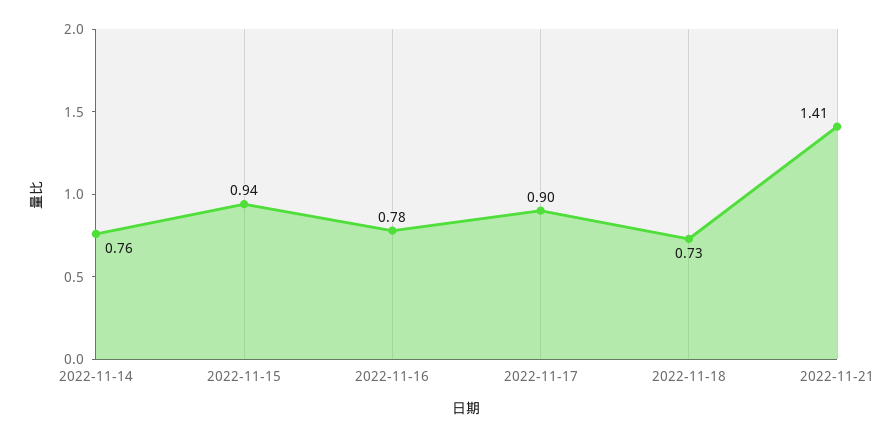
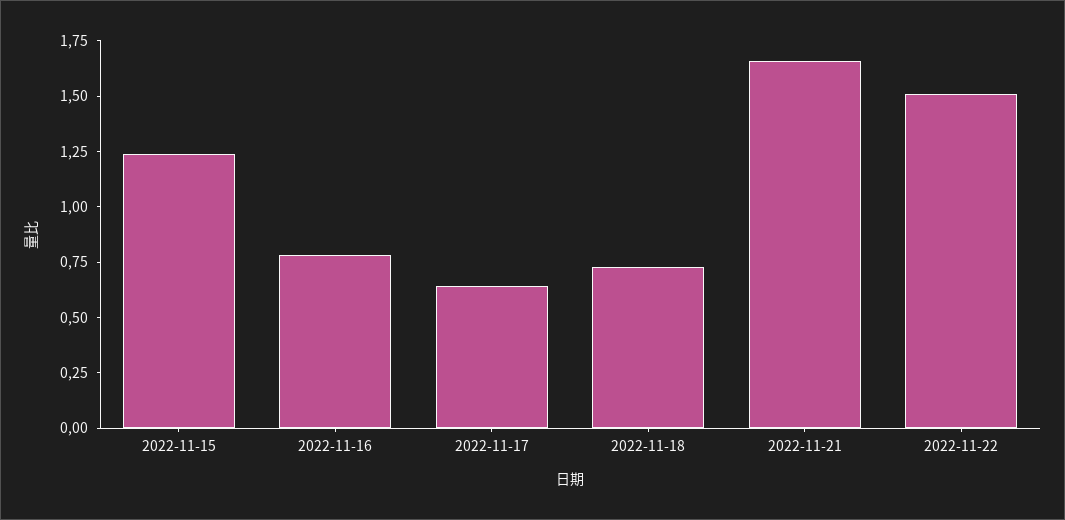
2022-11-14: 0.76 -> none
2022-11-15: 0.94 -> 1.25
2022-11-17: 0.9 -> 0.65
2022-11-21: 1.41 -> 1.65
2022-11-22: none -> 1.5

